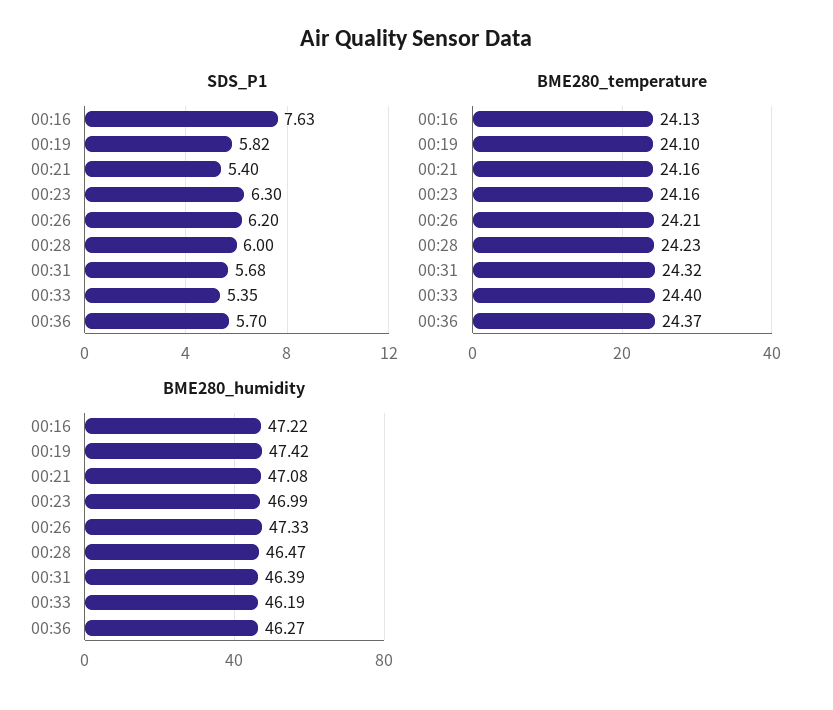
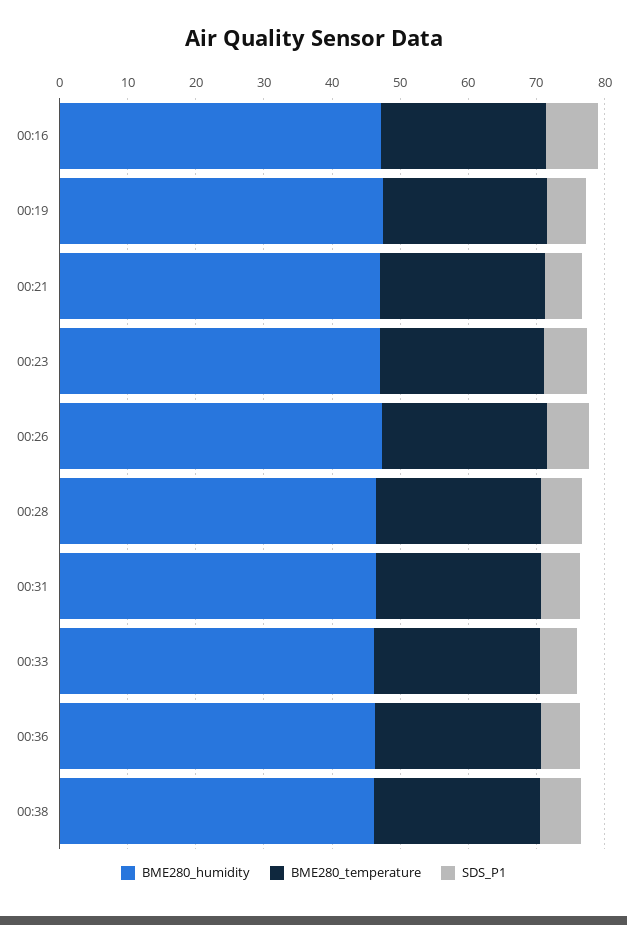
BME280_humidity, 00:38: none -> 46
BME280_temperature, 00:38: none -> 24
SDS_P1, 00:38: none -> 6

